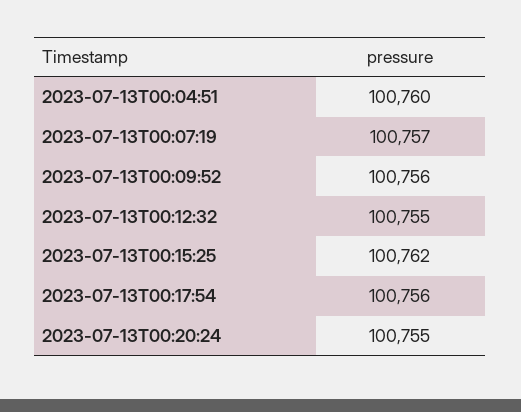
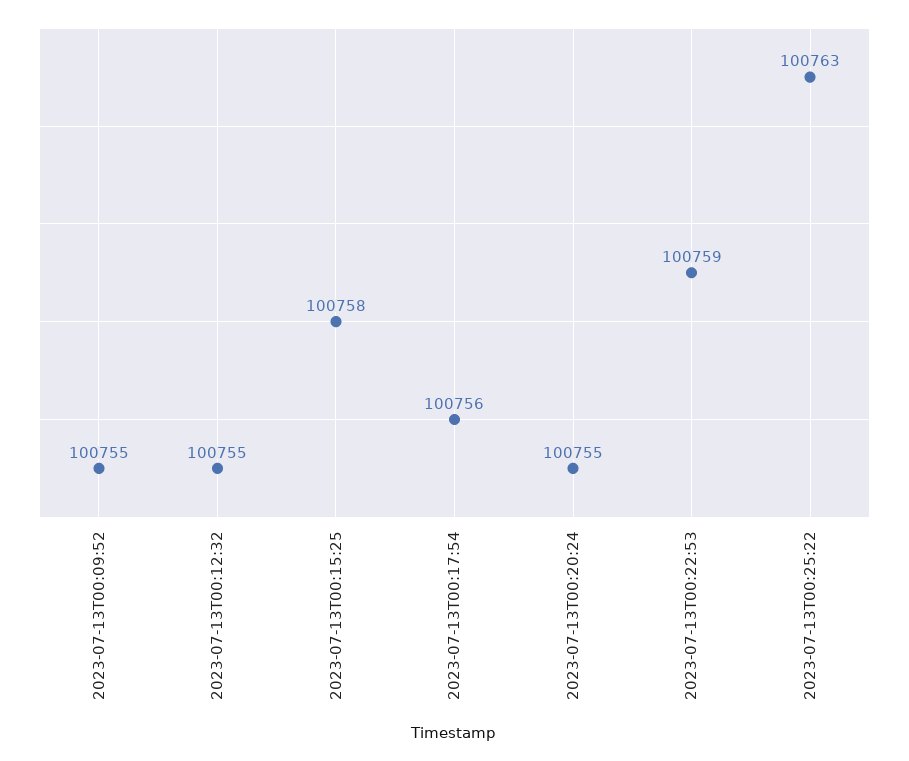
2023-07-13T00:04:51: 100760 -> none
2023-07-13T00:07:19: 100757 -> none
2023-07-13T00:09:52: 100756 -> 100755
2023-07-13T00:15:25: 100762 -> 100758
2023-07-13T00:22:53: none -> 100759
2023-07-13T00:25:22: none -> 100763

